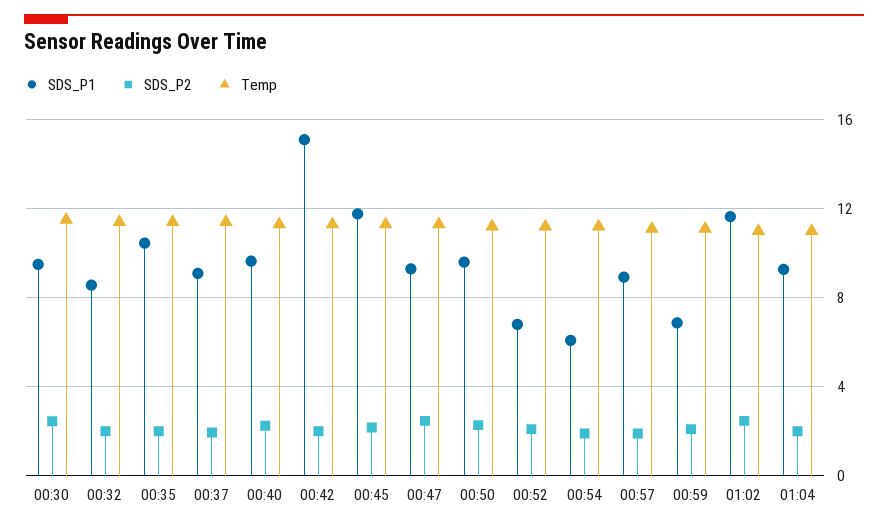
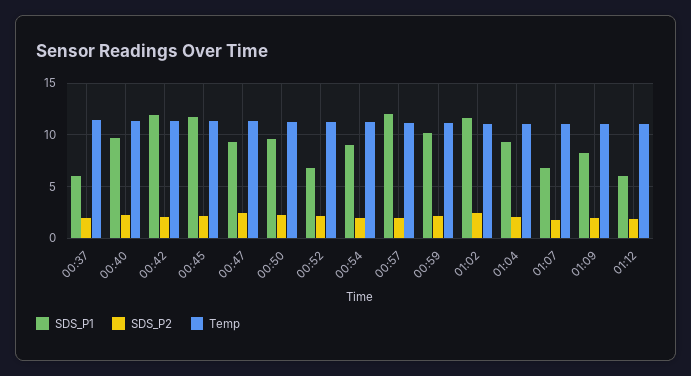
SDS_P1, 00:30: 9.5 -> none
SDS_P2, 00:30: 2.5 -> none
Temp, 00:30: 11.5 -> none
SDS_P1, 00:32: 8.5 -> none
SDS_P2, 00:32: 2 -> none
Temp, 00:32: 11.5 -> none
SDS_P1, 00:35: 10.5 -> none
SDS_P2, 00:35: 2 -> none
Temp, 00:35: 11.5 -> none
SDS_P1, 00:37: 9 -> 6
SDS_P1, 00:42: 15 -> 12
SDS_P1, 00:54: 6 -> 9
SDS_P1, 00:57: 9 -> 12
SDS_P1, 00:59: 7 -> 10
SDS_P1, 01:07: none -> 7
SDS_P2, 01:07: none -> 2
Temp, 01:07: none -> 11
SDS_P1, 01:09: none -> 8
SDS_P2, 01:09: none -> 2
Temp, 01:09: none -> 11
SDS_P1, 01:12: none -> 6
SDS_P2, 01:12: none -> 2
Temp, 01:12: none -> 11

